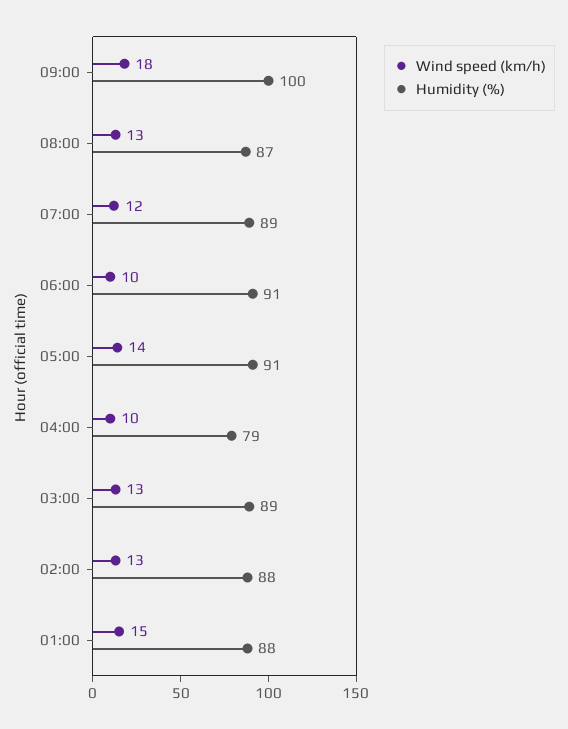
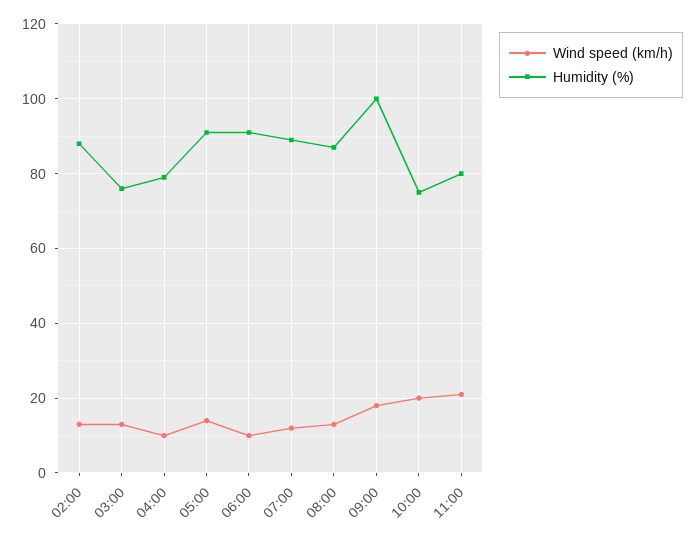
Humidity (%), 03:00: 89 -> 75
Wind speed (km/h), 01:00: 15 -> none
Humidity (%), 01:00: 88 -> none
Wind speed (km/h), 10:00: none -> 20
Humidity (%), 10:00: none -> 75
Wind speed (km/h), 11:00: none -> 20
Humidity (%), 11:00: none -> 80

